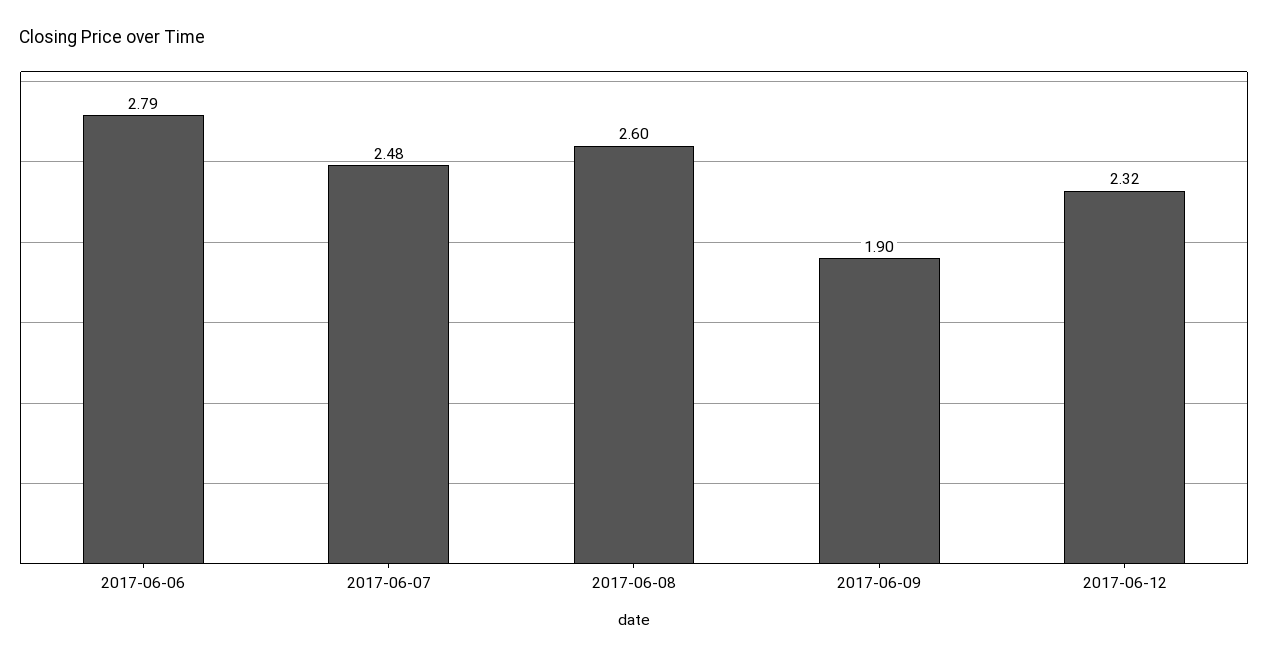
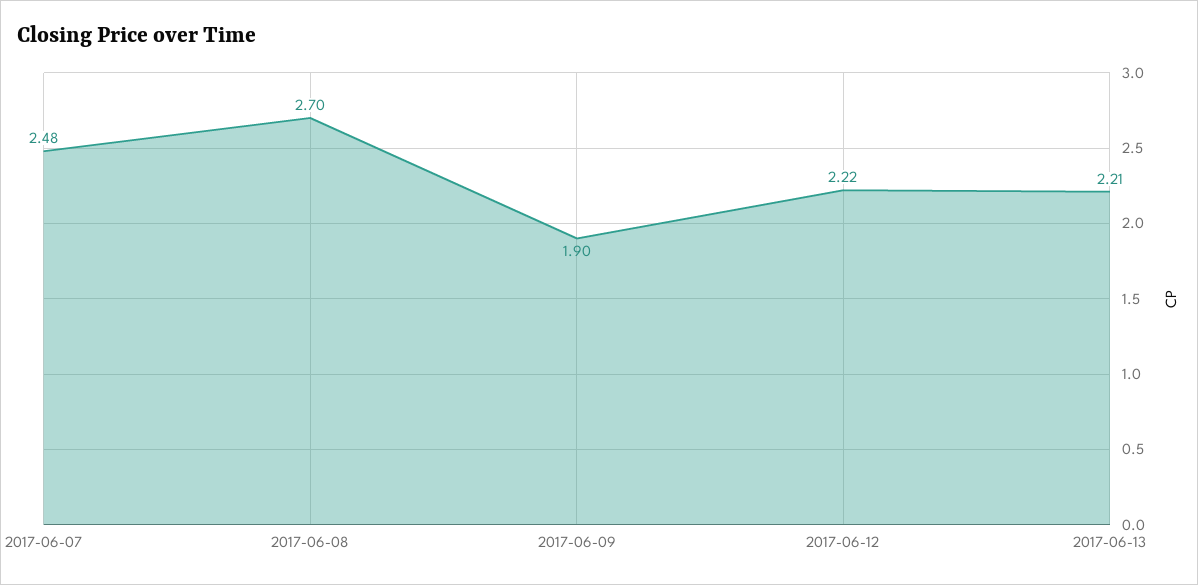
2017-06-06: 2.79 -> none
2017-06-08: 2.6 -> 2.7
2017-06-12: 2.32 -> 2.22
2017-06-13: none -> 2.21

